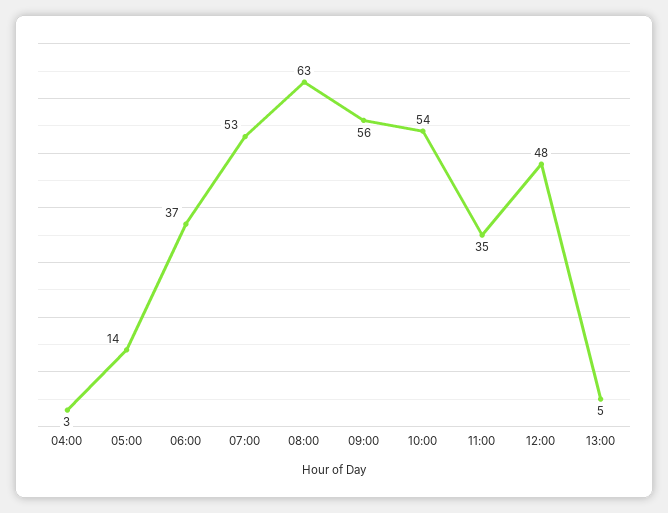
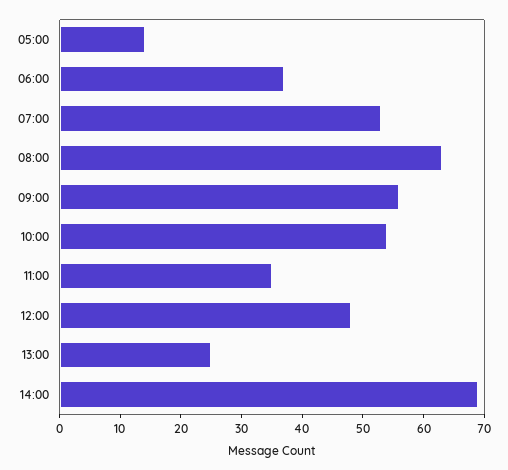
04:00: 3 -> none
13:00: 5 -> 25
14:00: none -> 70

